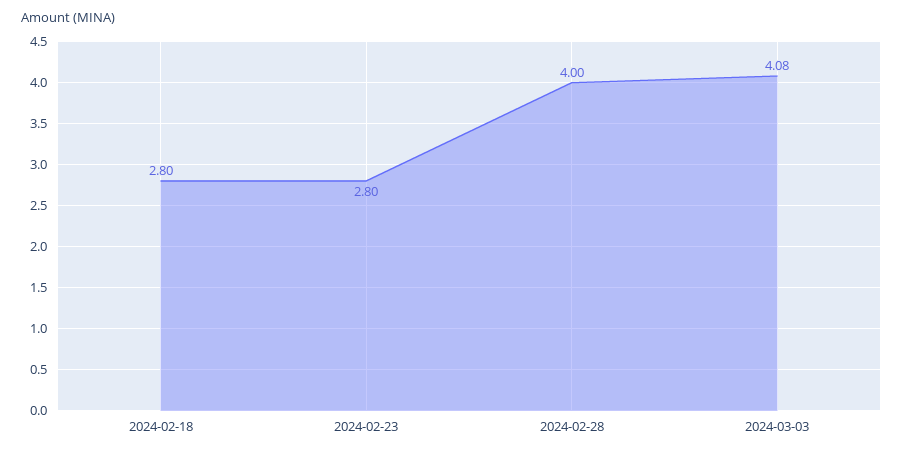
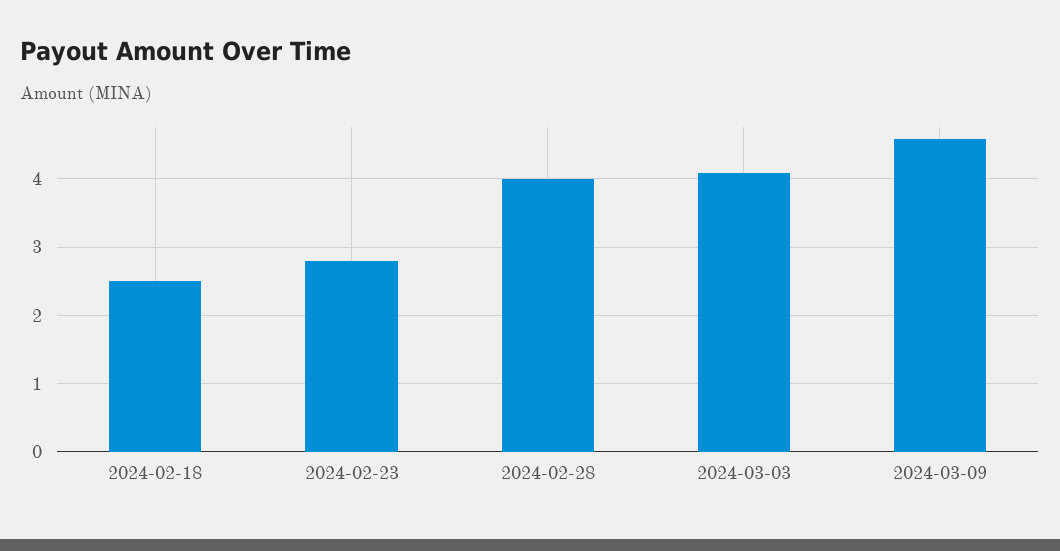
2024-02-18: 2.8 -> 2.5
2024-03-09: none -> 4.6

